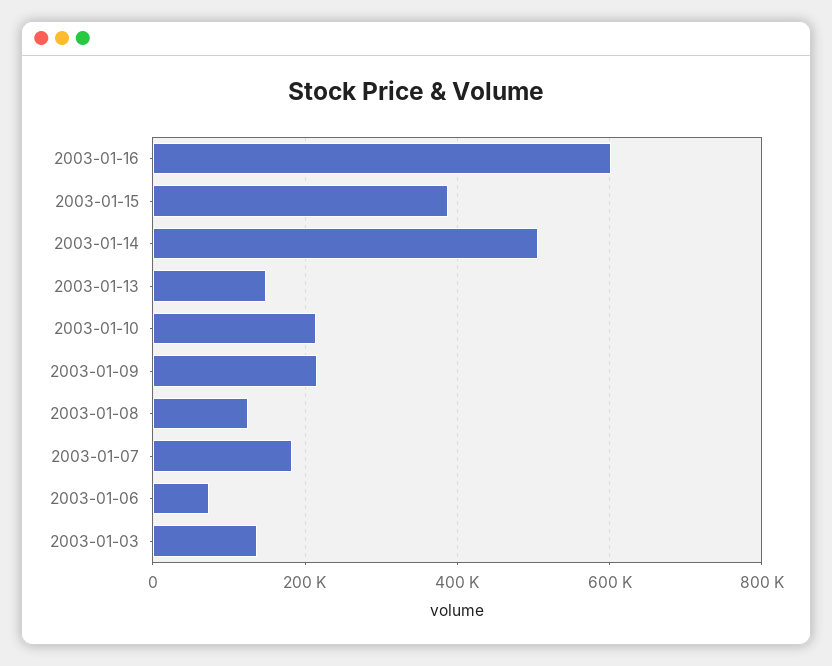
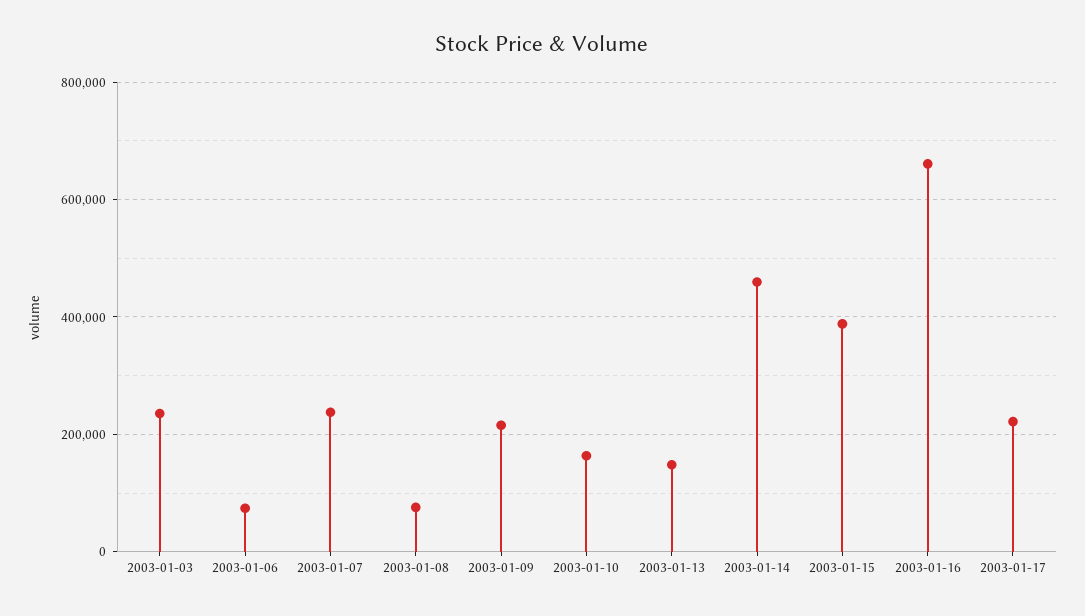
2003-01-16: 600000 -> 660000
2003-01-14: 500000 -> 460000
2003-01-10: 220000 -> 160000
2003-01-08: 120000 -> 80000
2003-01-07: 180000 -> 240000
2003-01-03: 140000 -> 240000
2003-01-17: none -> 220000

